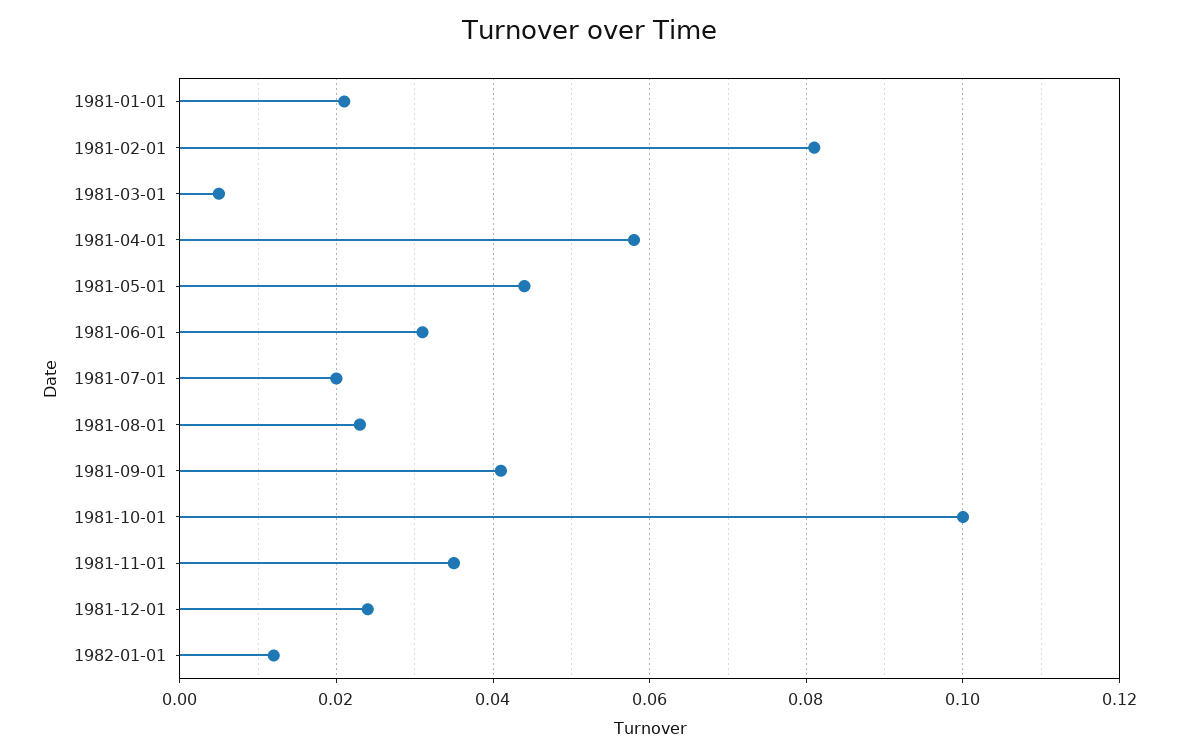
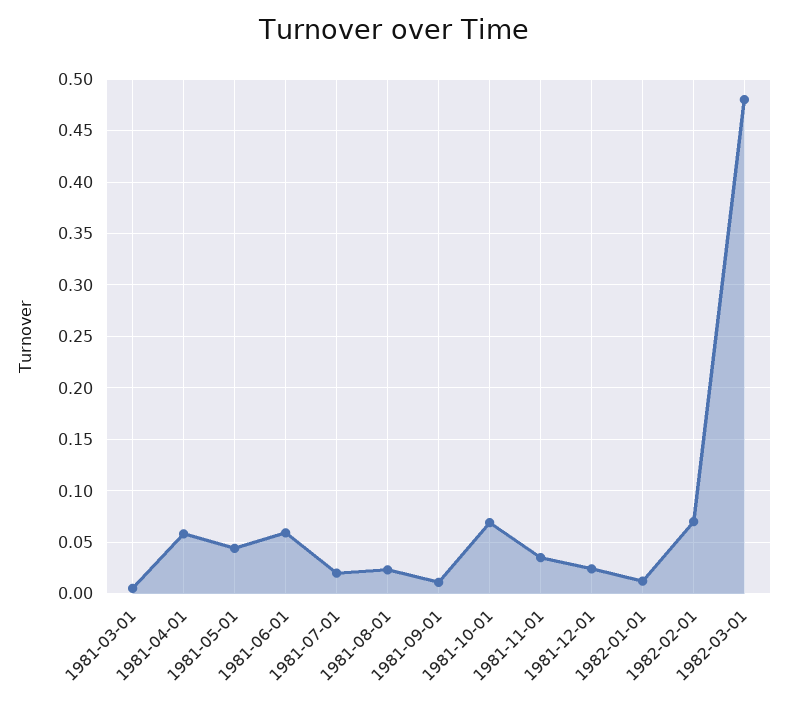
1981-01-01: 0.02 -> none
1981-02-01: 0.08 -> none
1981-06-01: 0.03 -> 0.06
1981-09-01: 0.04 -> 0.01
1981-10-01: 0.1 -> 0.07
1982-02-01: none -> 0.07
1982-03-01: none -> 0.48

